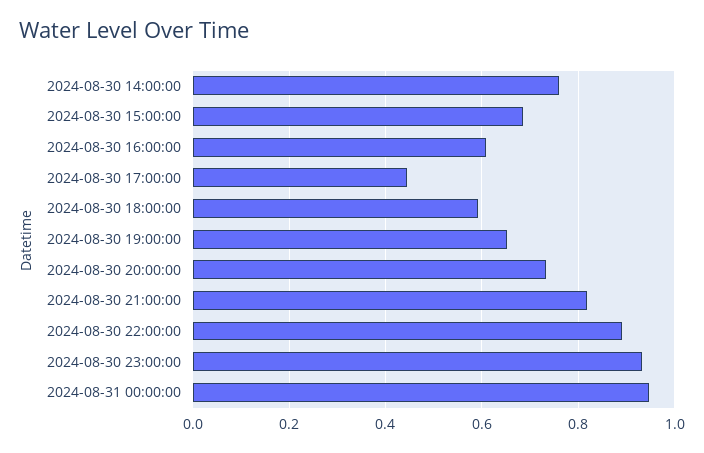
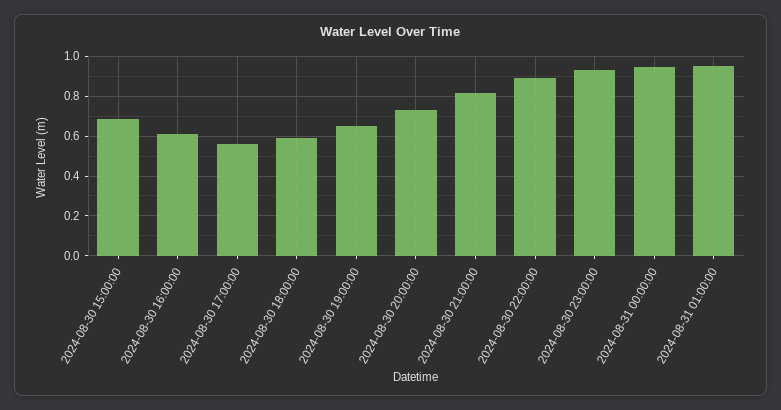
2024-08-30 14:00:00: 0.76 -> none
2024-08-30 17:00:00: 0.44 -> 0.55
2024-08-31 01:00:00: none -> 0.95

